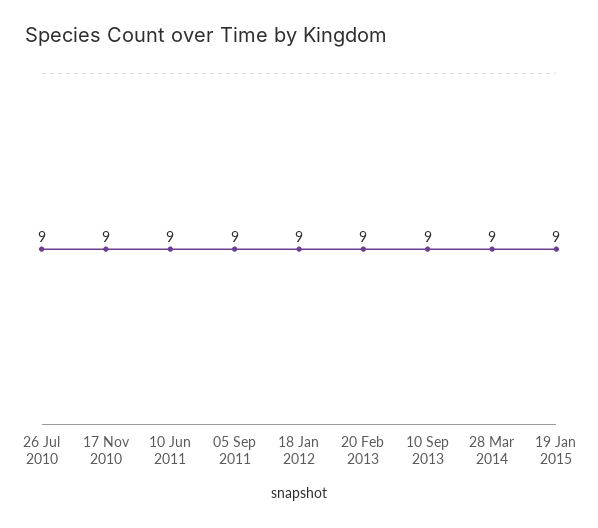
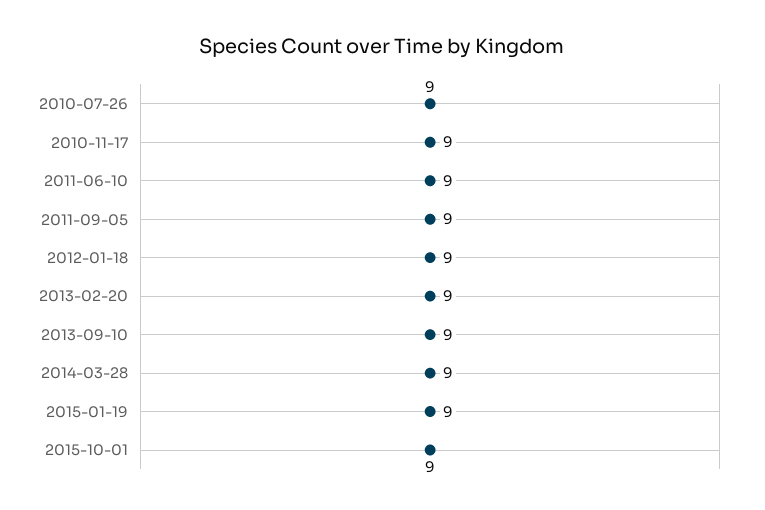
2015-10-01: none -> 9

